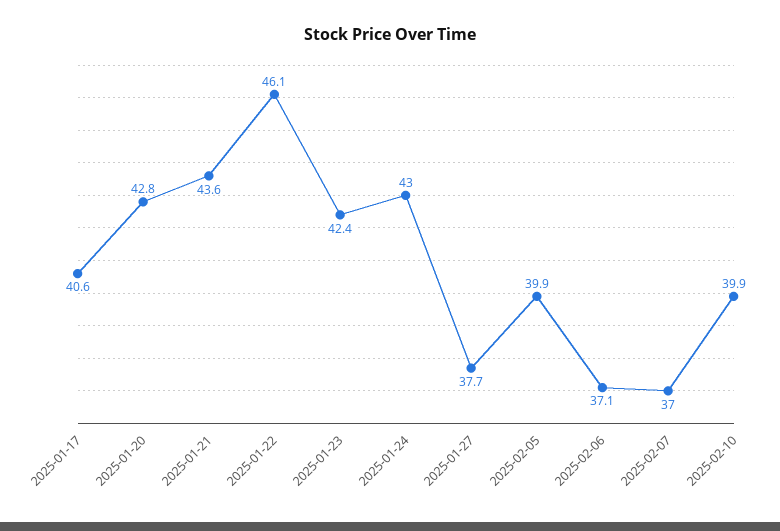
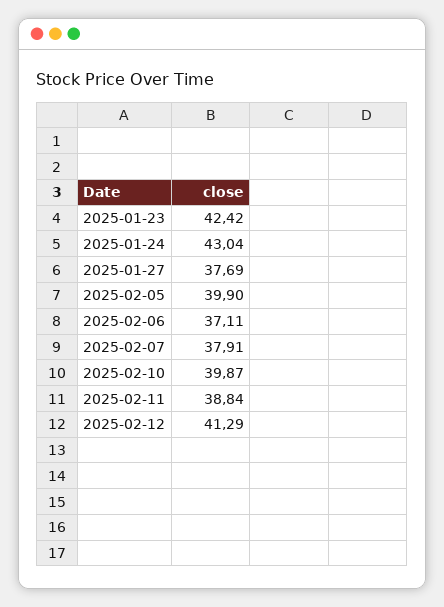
2025-01-17: 40.6 -> none
2025-01-20: 42.8 -> none
2025-01-21: 43.6 -> none
2025-01-22: 46.1 -> none
2025-02-07: 37 -> 37.91
2025-02-11: none -> 38.84
2025-02-12: none -> 41.29

